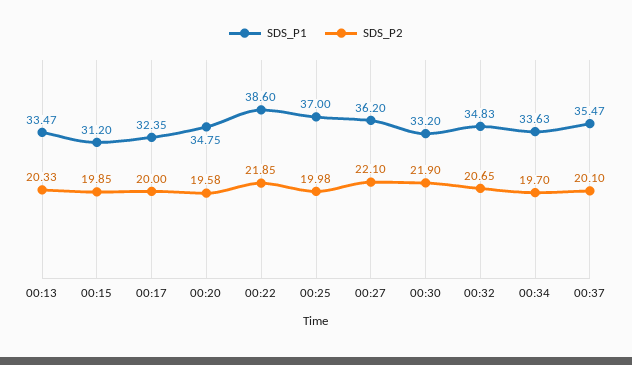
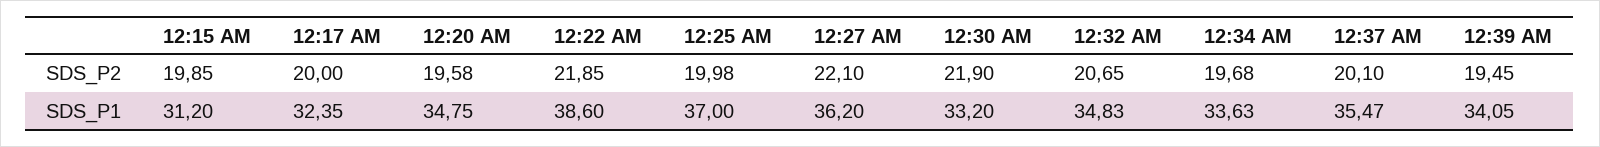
SDS_P1, 00:13: 33.47 -> none
SDS_P2, 00:13: 20.33 -> none
SDS_P2, 00:34: 19.7 -> 19.68
SDS_P2, 12:39 AM: none -> 19.45
SDS_P1, 12:39 AM: none -> 34.05

